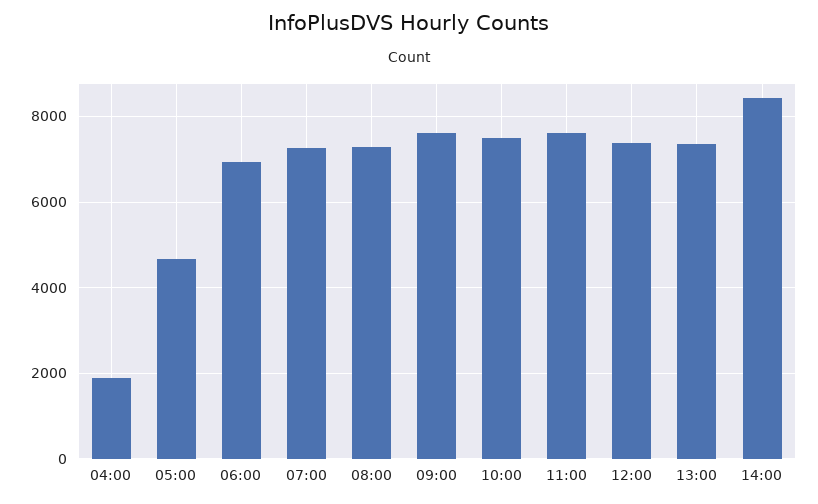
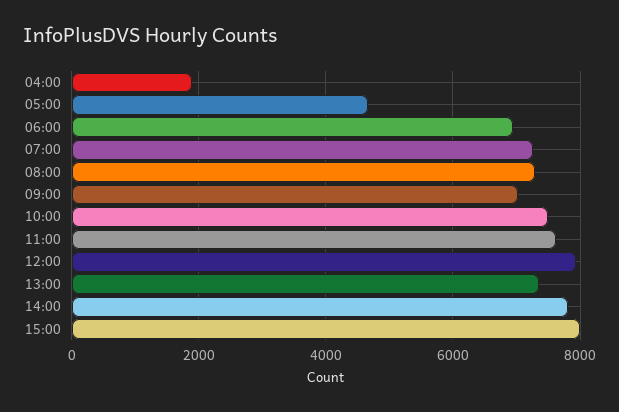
09:00: 7600 -> 7000
12:00: 7400 -> 8000
14:00: 8400 -> 7800
15:00: none -> 8000

